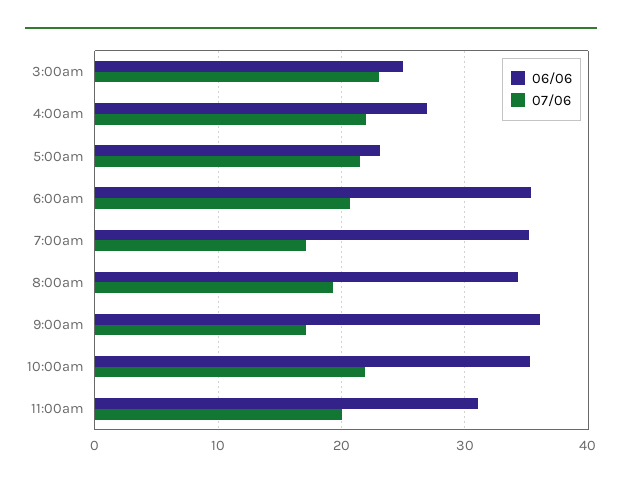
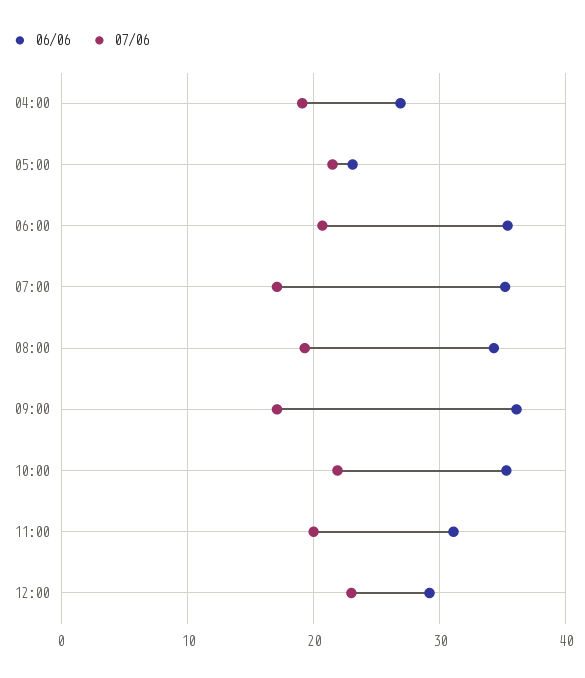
06/06, 3:00am: 25 -> none
07/06, 3:00am: 23 -> none
07/06, 4:00am: 22 -> 19
06/06, 12:00: none -> 29
07/06, 12:00: none -> 23

